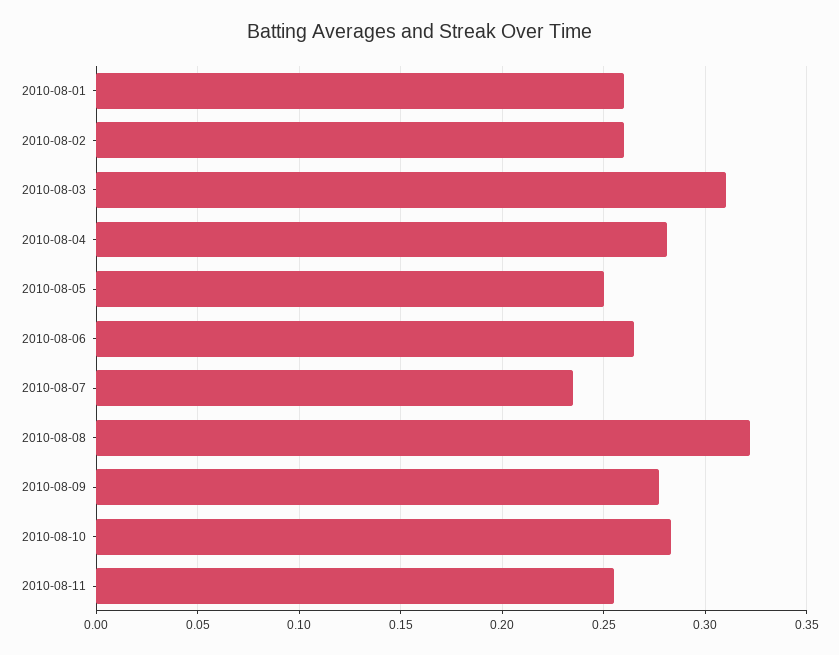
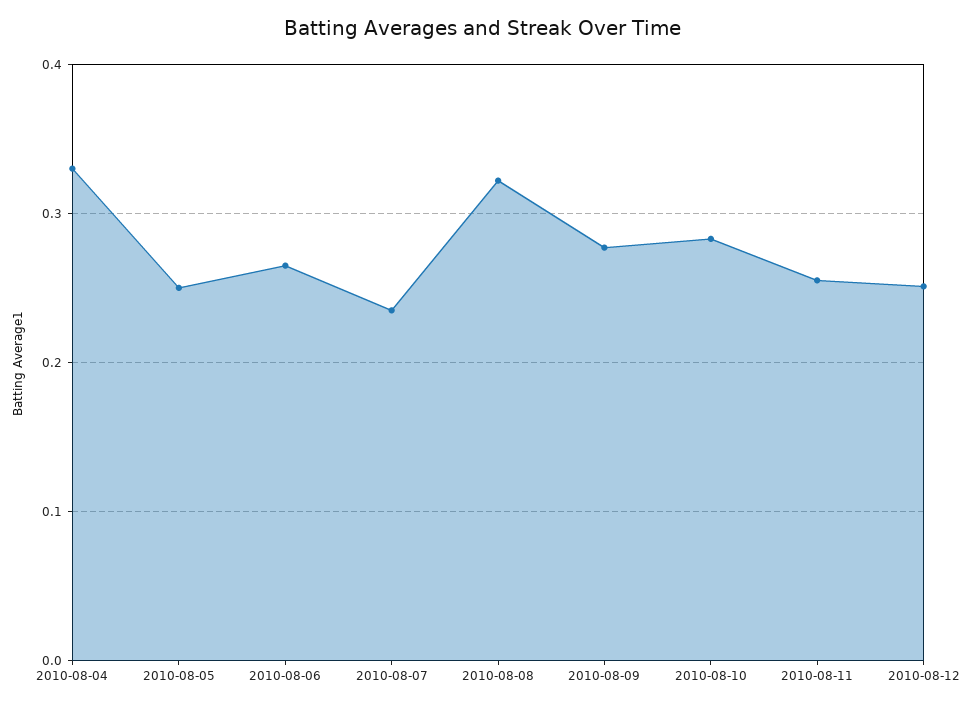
2010-08-01: 0.26 -> none
2010-08-02: 0.26 -> none
2010-08-03: 0.31 -> none
2010-08-04: 0.28 -> 0.33
2010-08-12: none -> 0.25

